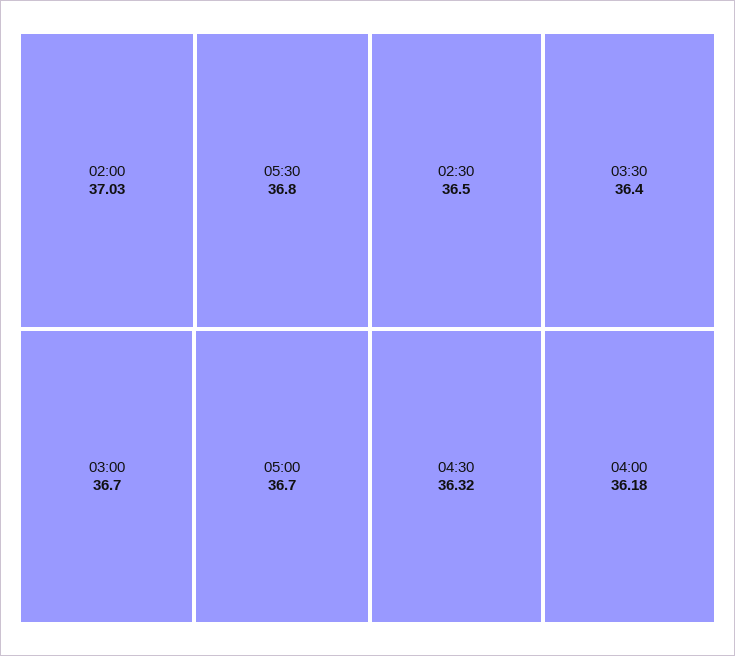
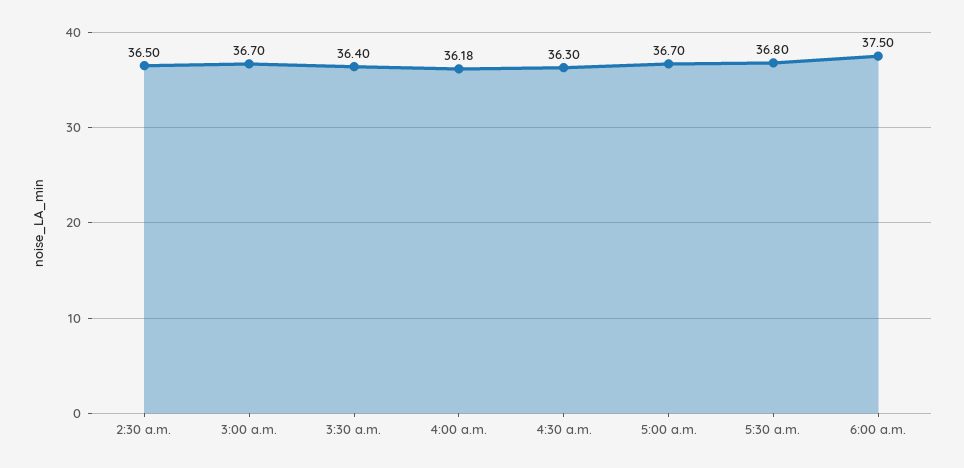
02:00: 37.03 -> none
04:30: 36.32 -> 36.3
6:00 a.m.: none -> 37.5

